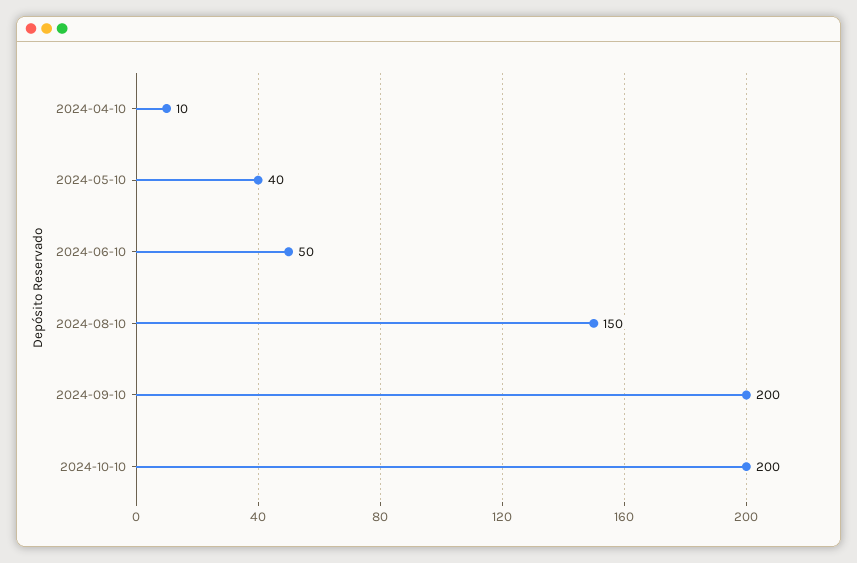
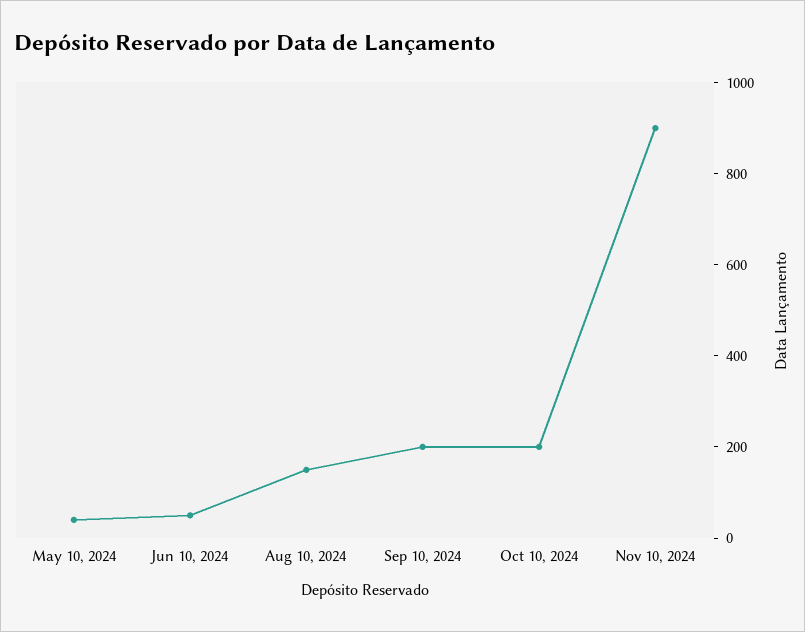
2024-04-10: 10 -> none
Nov 10, 2024: none -> 900

